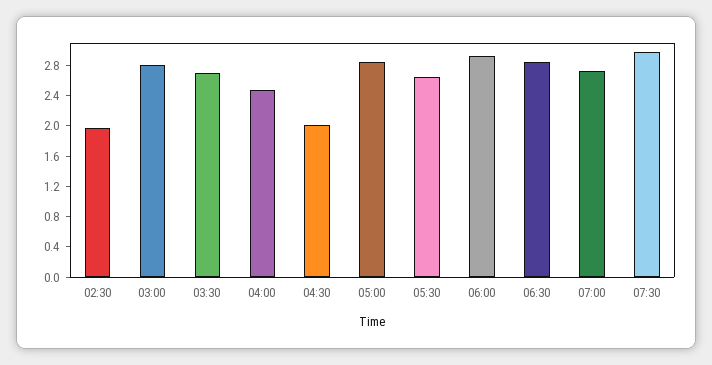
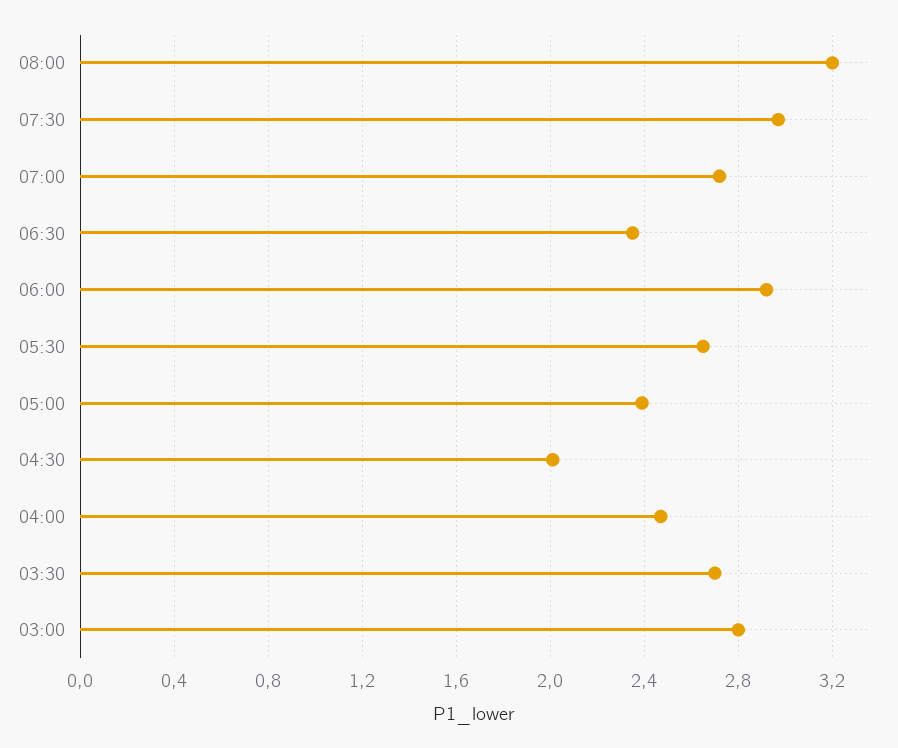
02:30: 2 -> none
05:00: 2.8 -> 2.4
06:30: 2.8 -> 2.35
08:00: none -> 3.2

